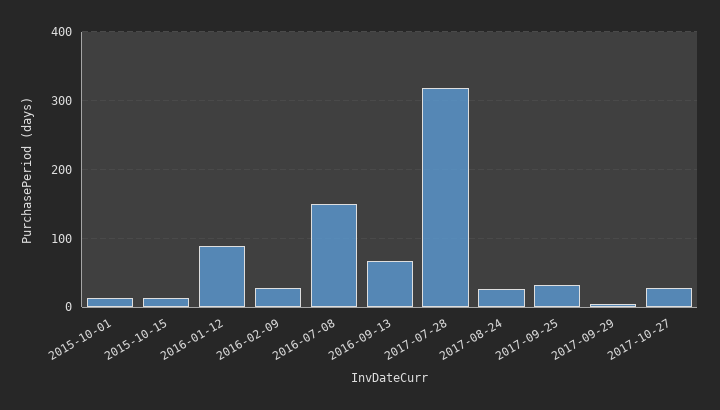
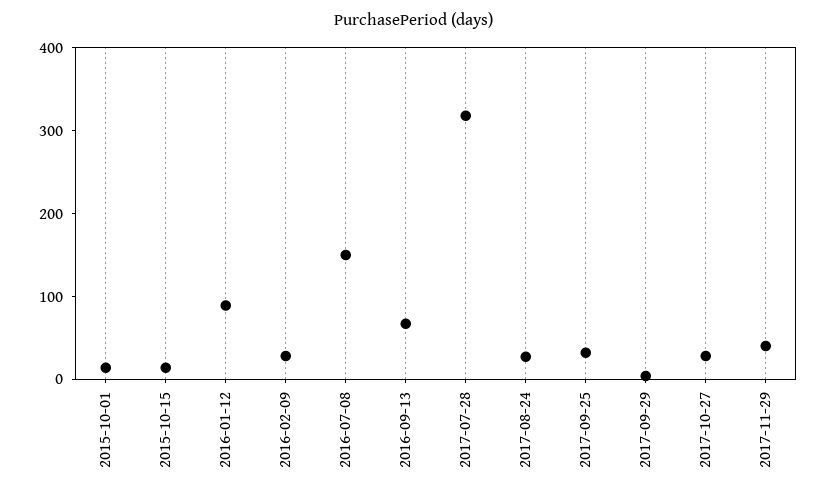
2017-11-29: none -> 40

